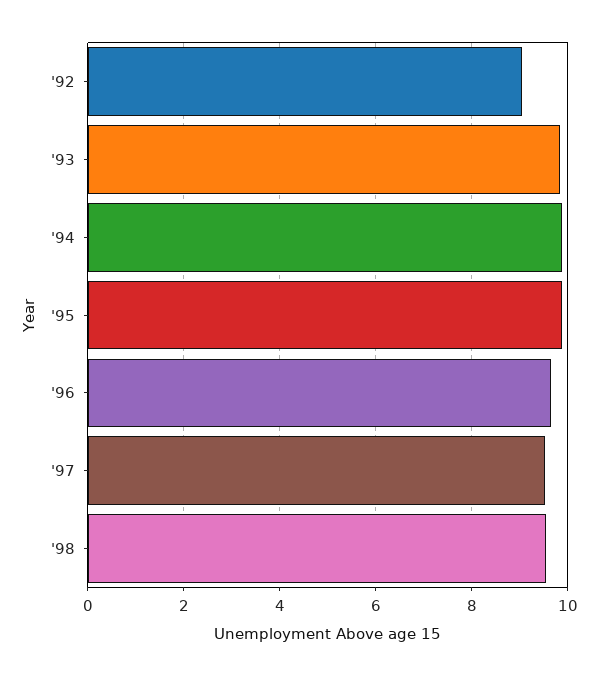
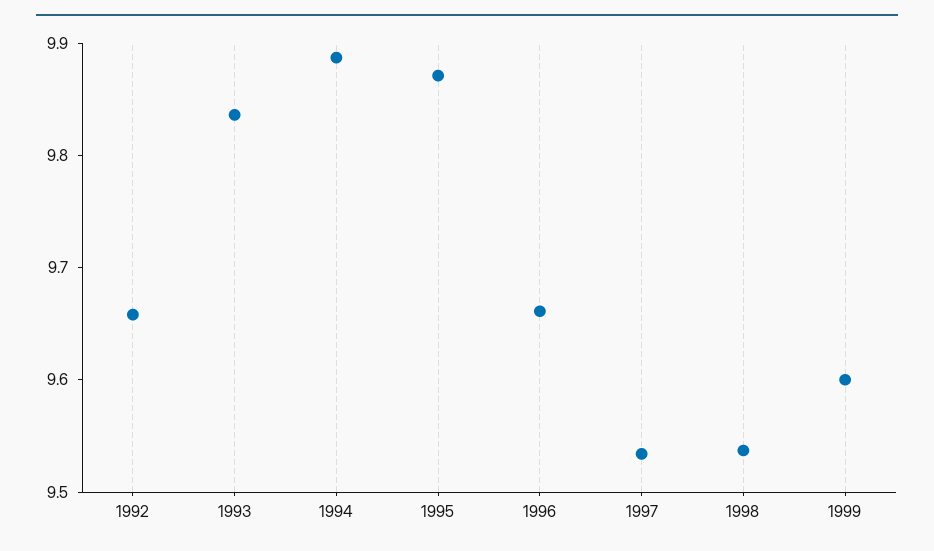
'92: 9 -> 9.66
1999: none -> 9.6

